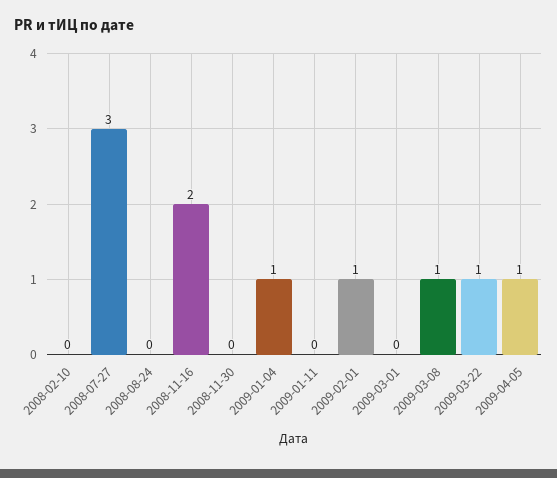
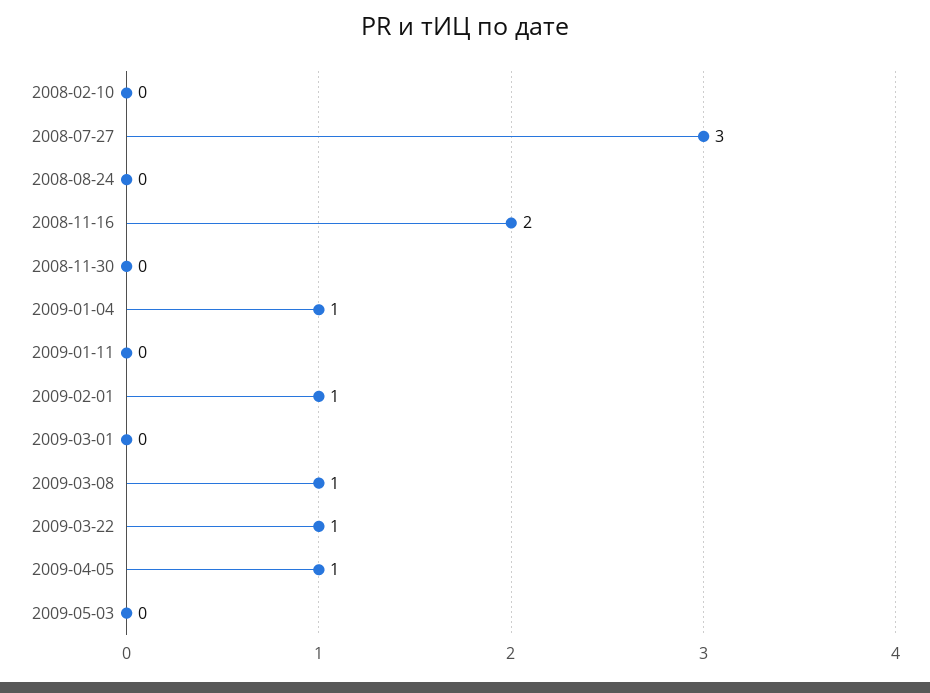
2009-05-03: none -> 0

